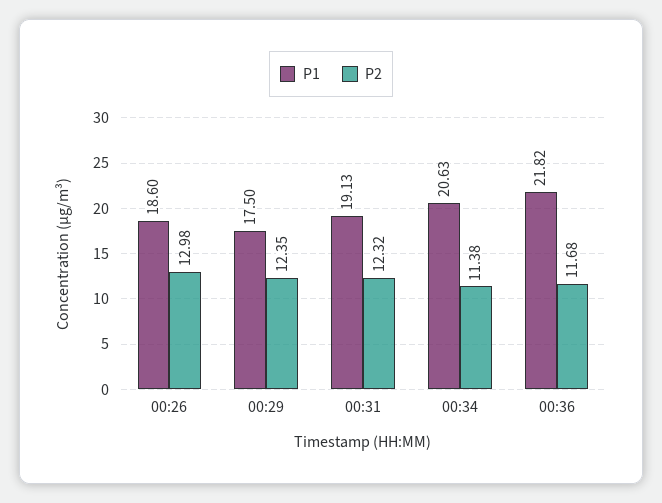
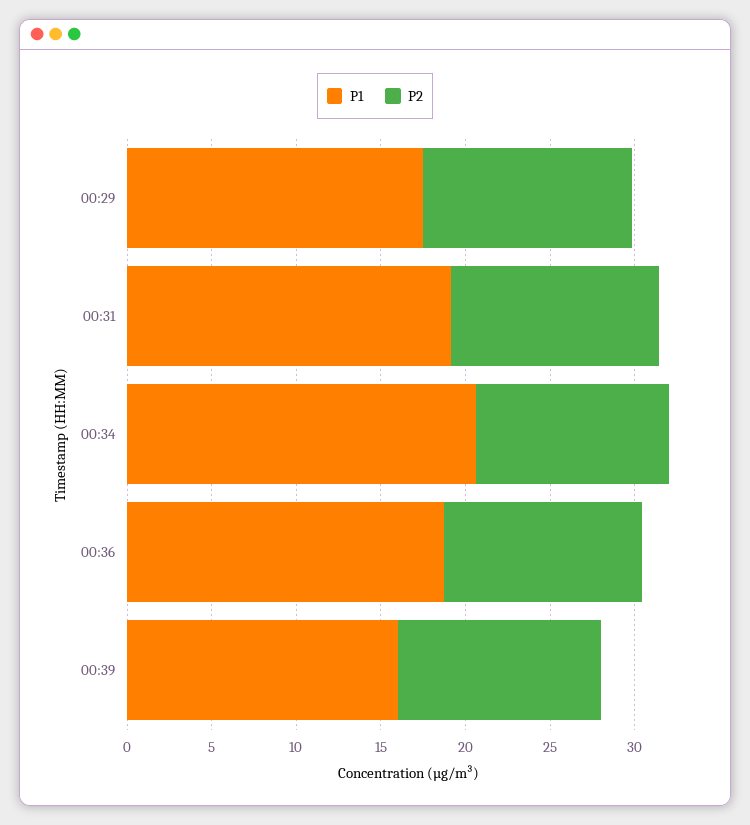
P1, 00:26: 18.6 -> none
P2, 00:26: 12.98 -> none
P1, 00:36: 21.82 -> 19
P1, 00:39: none -> 16
P2, 00:39: none -> 12

